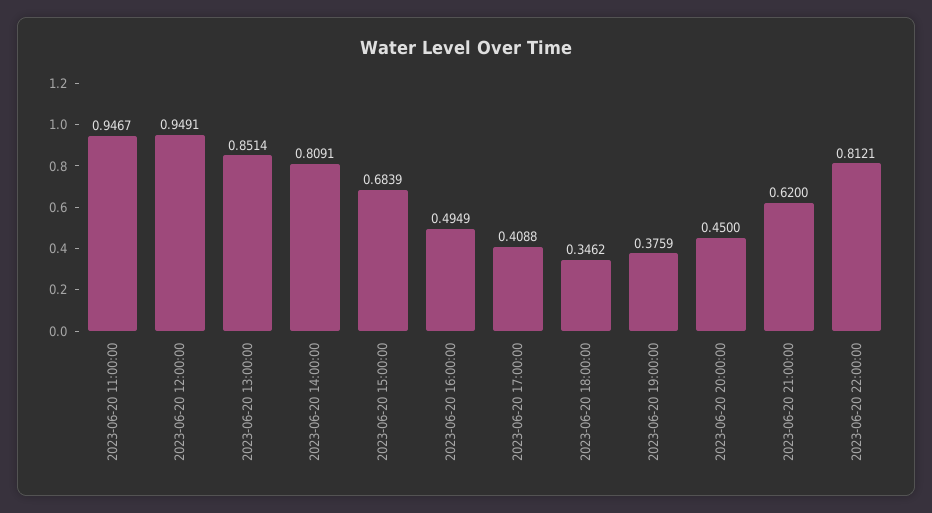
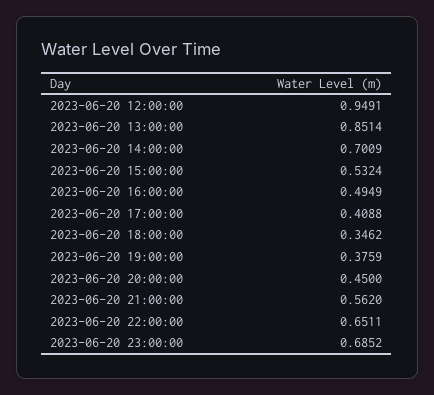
2023-06-20 11:00:00: 0.9467 -> none
2023-06-20 14:00:00: 0.8091 -> 0.7009
2023-06-20 15:00:00: 0.6839 -> 0.5324
2023-06-20 21:00:00: 0.62 -> 0.562
2023-06-20 22:00:00: 0.8121 -> 0.6511
2023-06-20 23:00:00: none -> 0.6852

